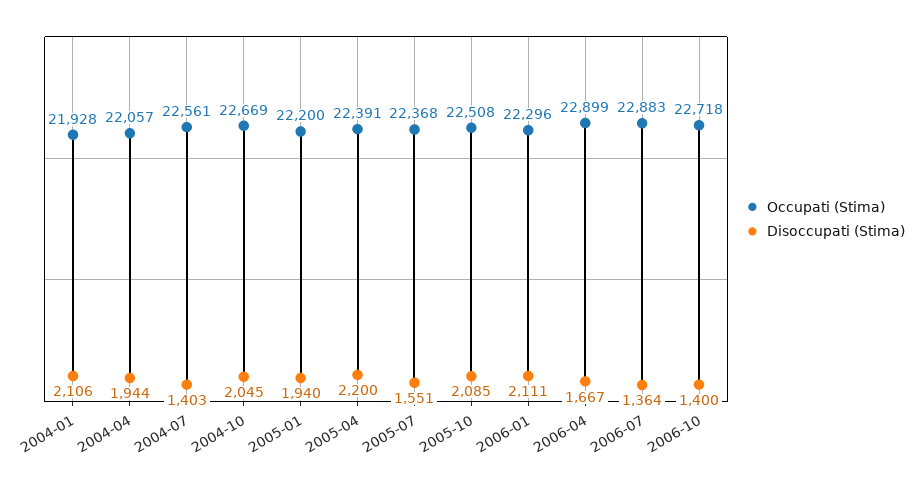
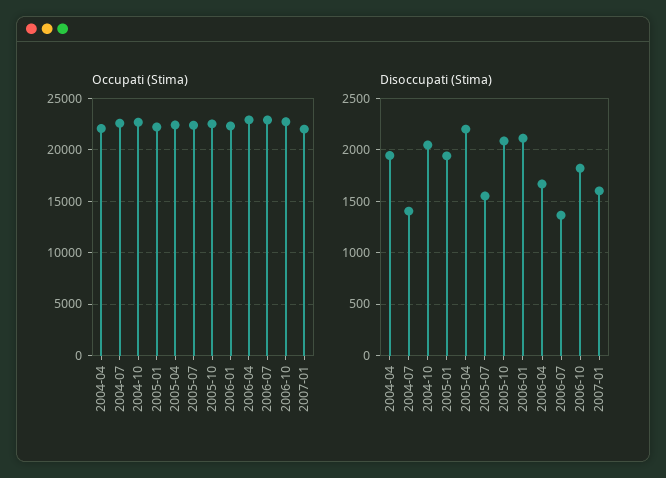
Occupati (Stima), 2004-01: 21928 -> none
Disoccupati (Stima), 2004-01: 2106 -> none
Disoccupati (Stima), 2006-10: 1400 -> 1800
Occupati (Stima), 2007-01: none -> 22000
Disoccupati (Stima), 2007-01: none -> 1600

